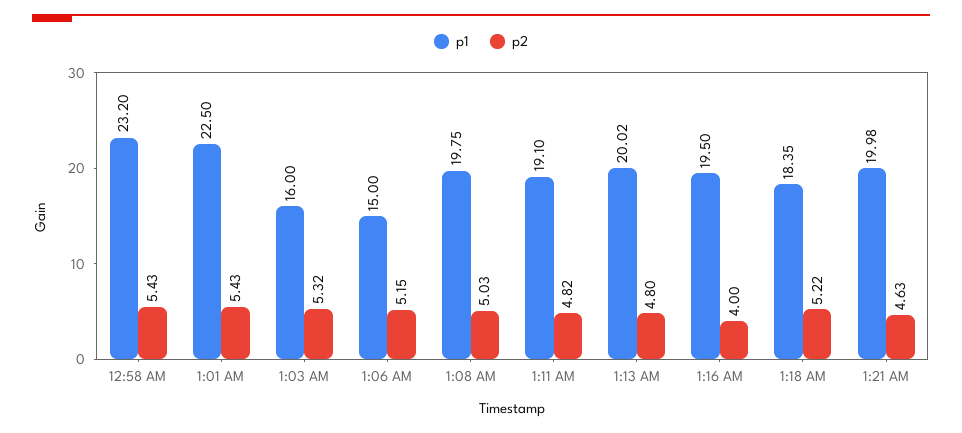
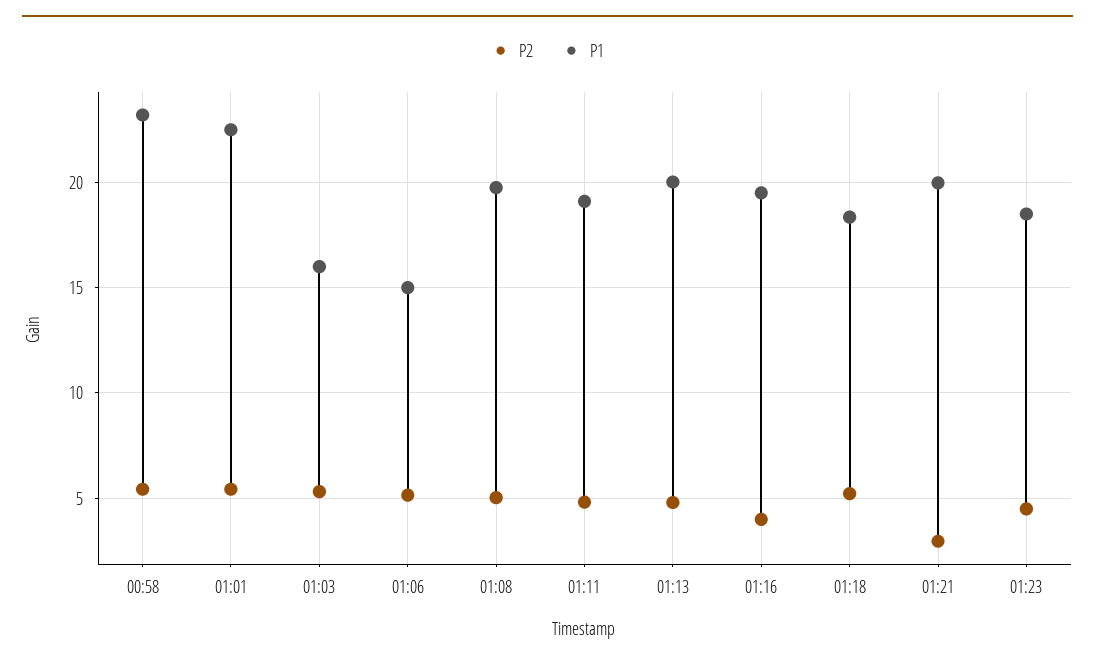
p2, 1:21 AM: 4.63 -> 3
p2, 01:23: none -> 4.5
p1, 01:23: none -> 18.5

